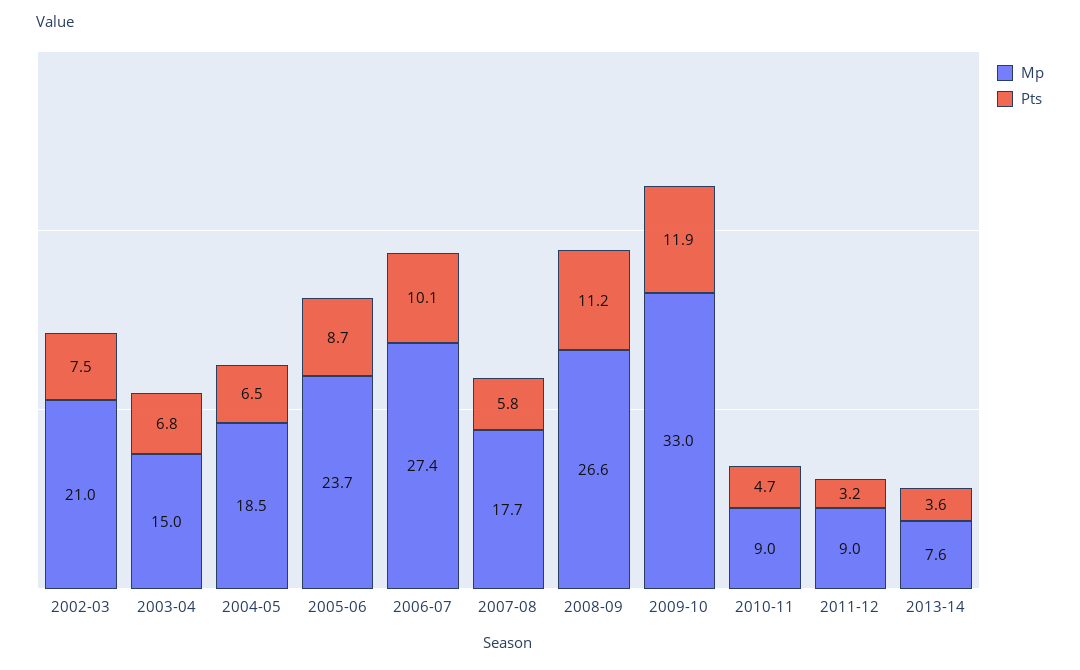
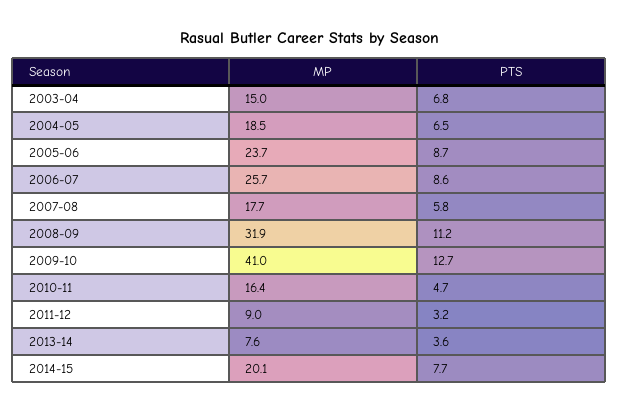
Mp, 2002-03: 21 -> none
Pts, 2002-03: 7.5 -> none
Mp, 2006-07: 27.4 -> 25.7
Pts, 2006-07: 10.1 -> 8.6
Mp, 2008-09: 26.6 -> 31.9
Mp, 2009-10: 33 -> 41
Pts, 2009-10: 11.9 -> 12.7
Mp, 2010-11: 9 -> 16.4
Mp, 2014-15: none -> 20.1
Pts, 2014-15: none -> 7.7

